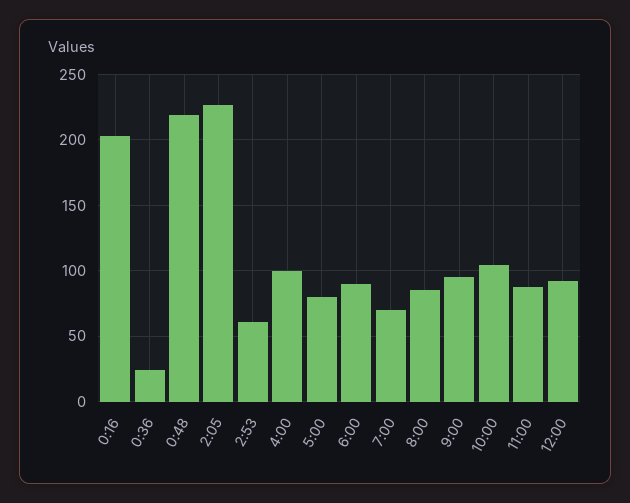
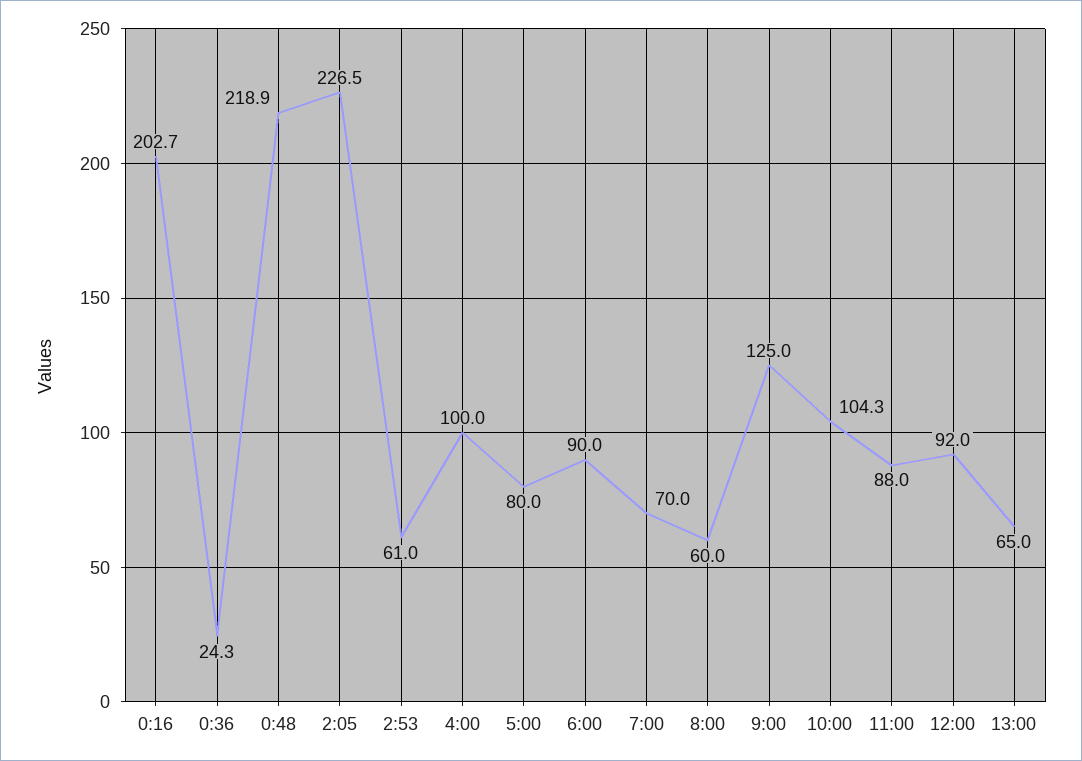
8:00: 85 -> 60
9:00: 95 -> 125
13:00: none -> 65

